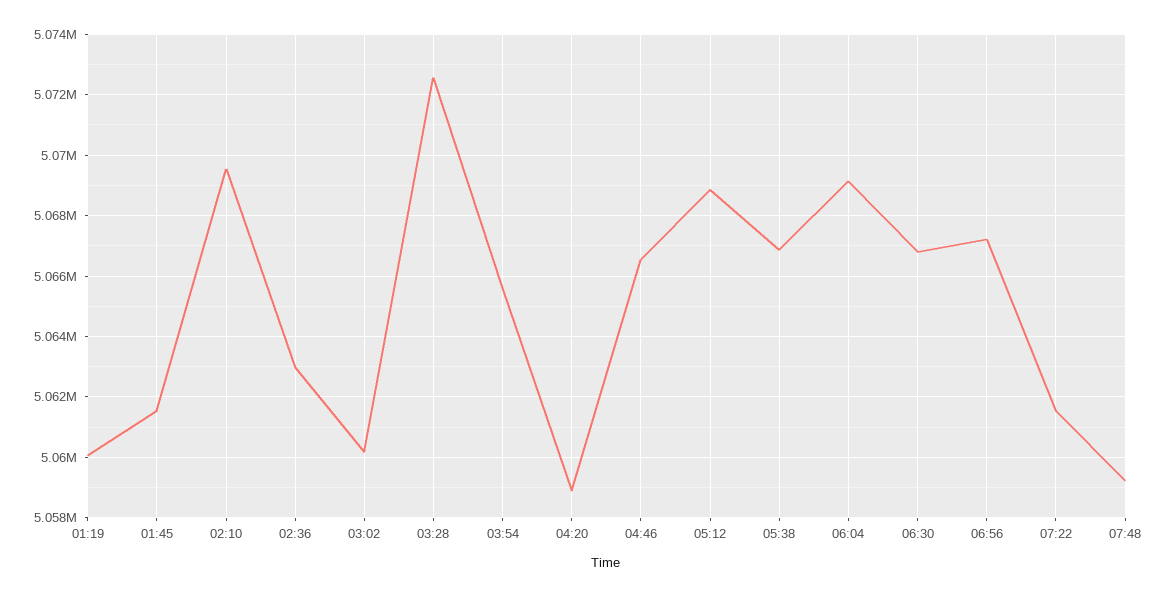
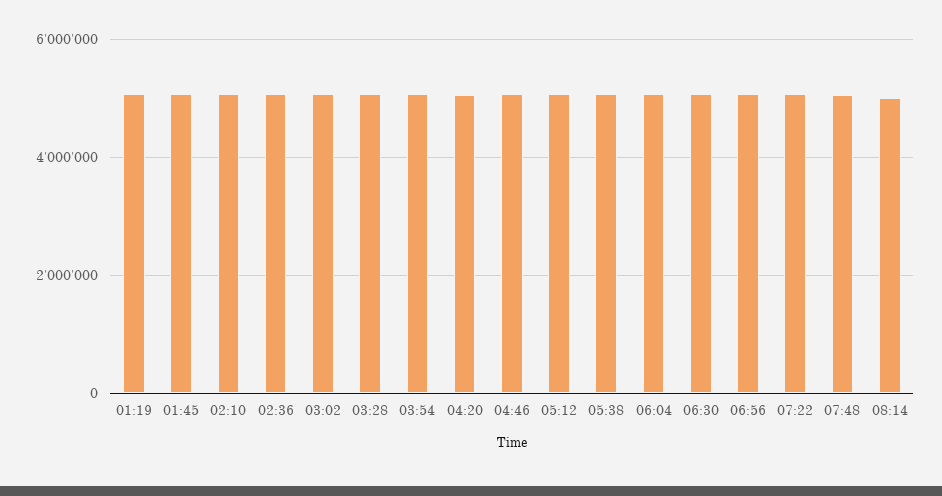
08:14: none -> 5000000

